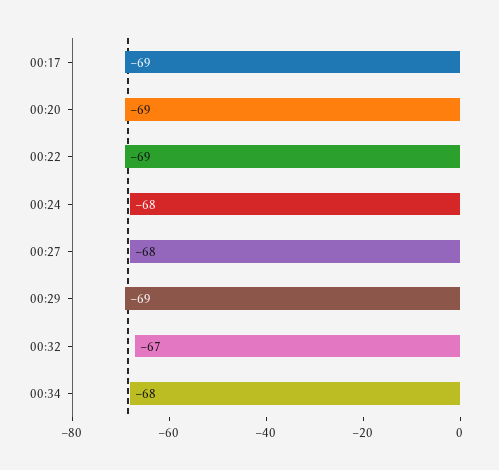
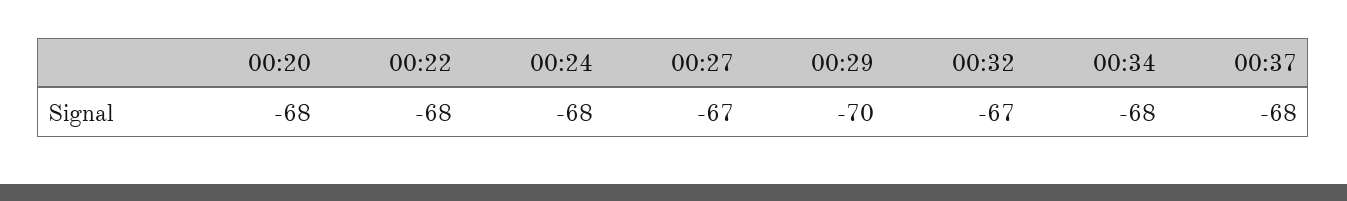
00:17: -69 -> none
00:20: -69 -> -68
00:22: -69 -> -68
00:27: -68 -> -67
00:29: -69 -> -70
00:37: none -> -68

